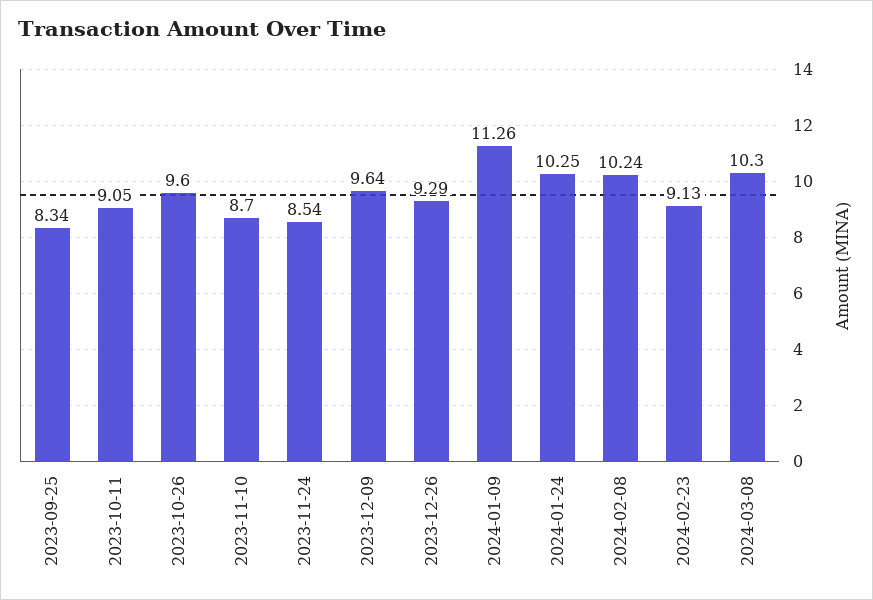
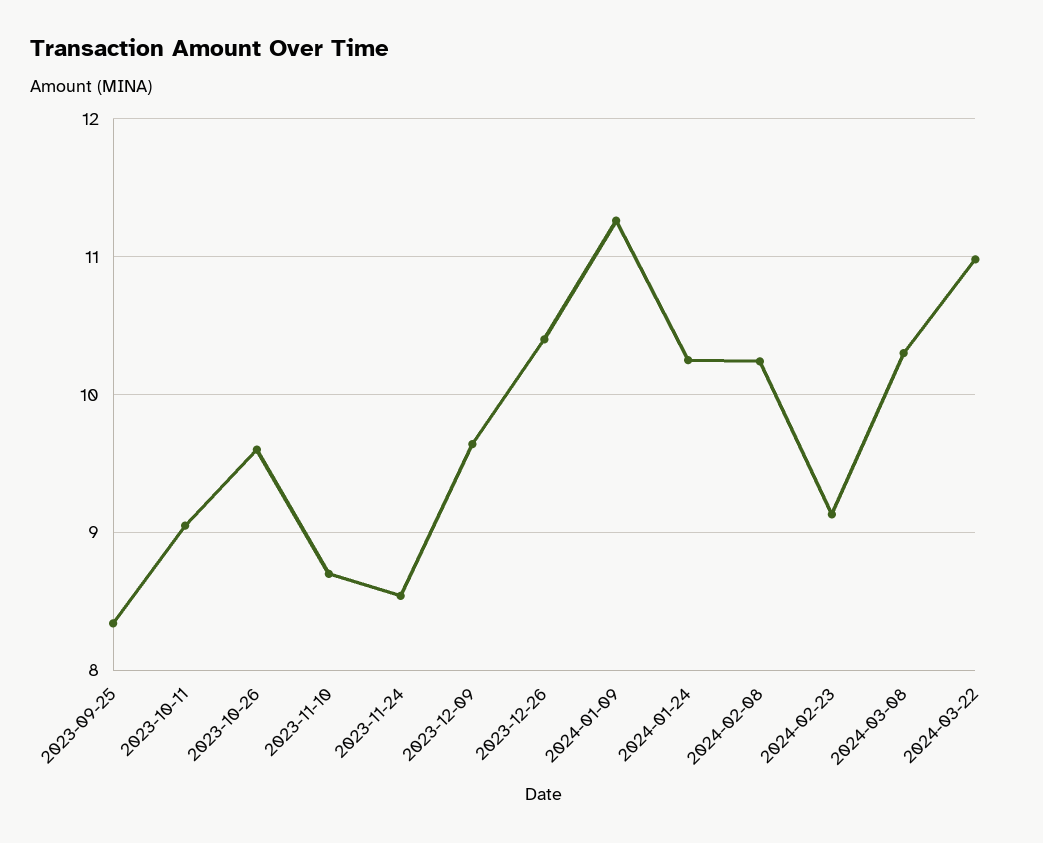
2023-12-26: 9.29 -> 10.4
2024-03-22: none -> 11

